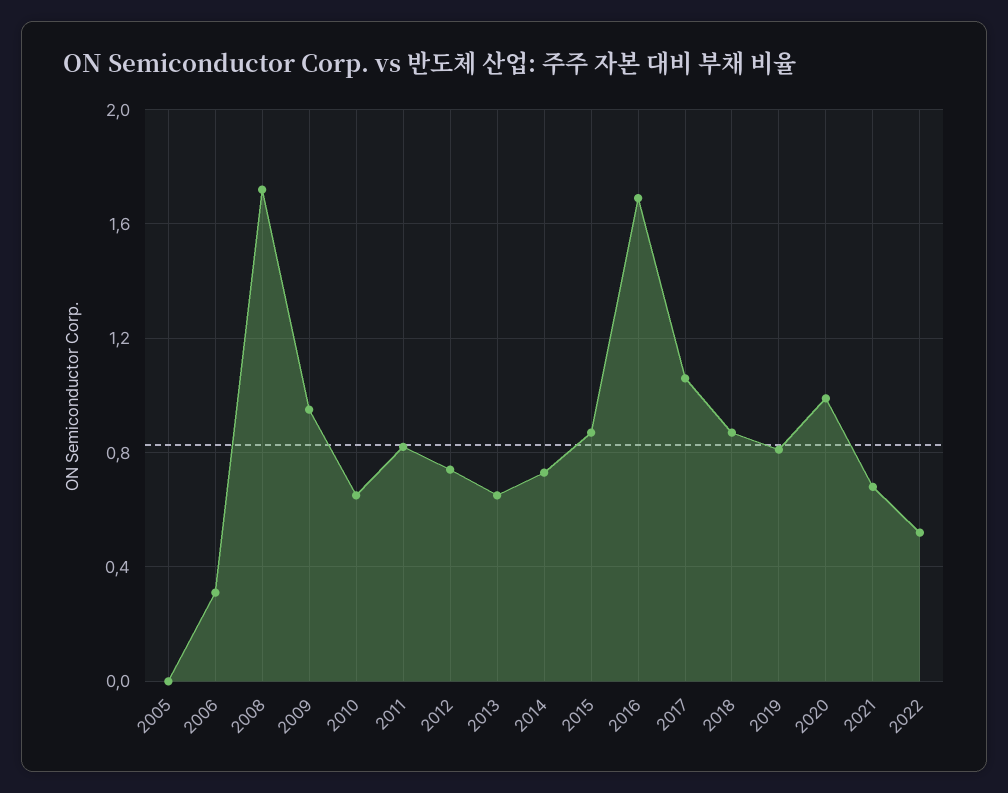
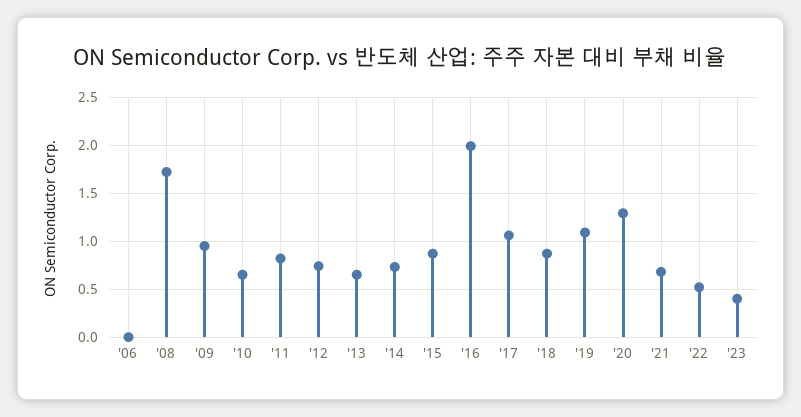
2005: 0 -> none
2006: 0.3 -> 0
2016: 1.7 -> 2
2019: 0.8 -> 1.1
2020: 1 -> 1.3
'23: none -> 0.4

